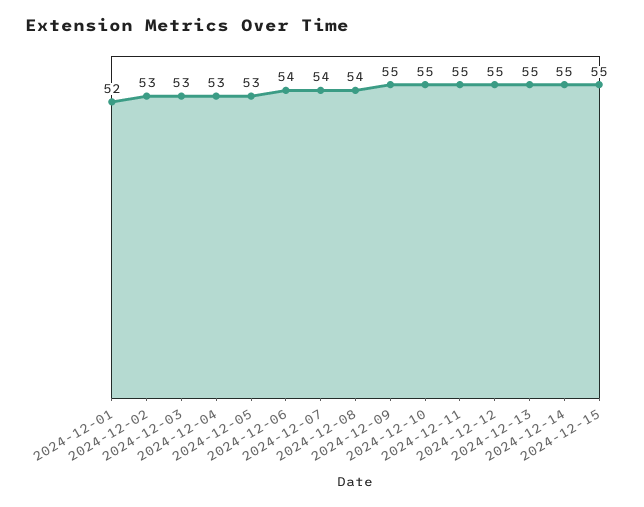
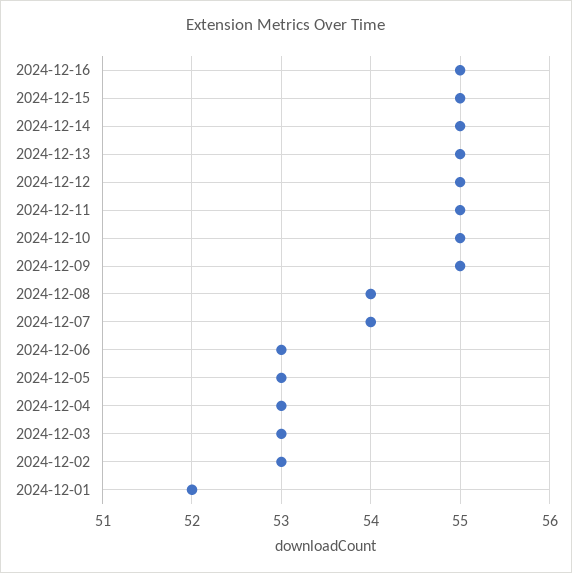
2024-12-06: 54 -> 53
2024-12-16: none -> 55

